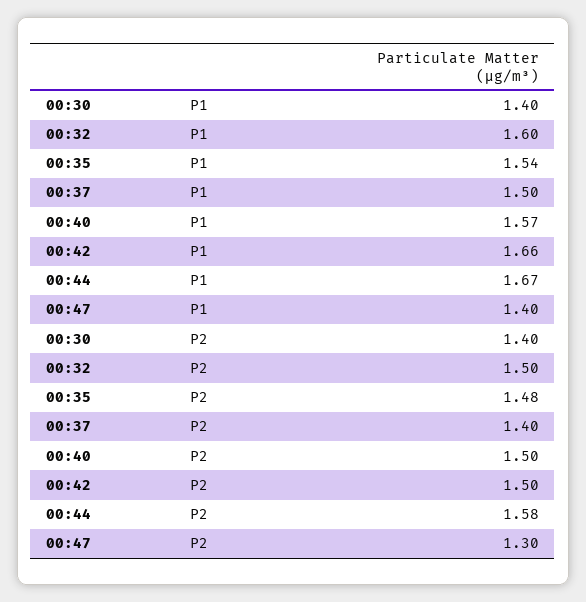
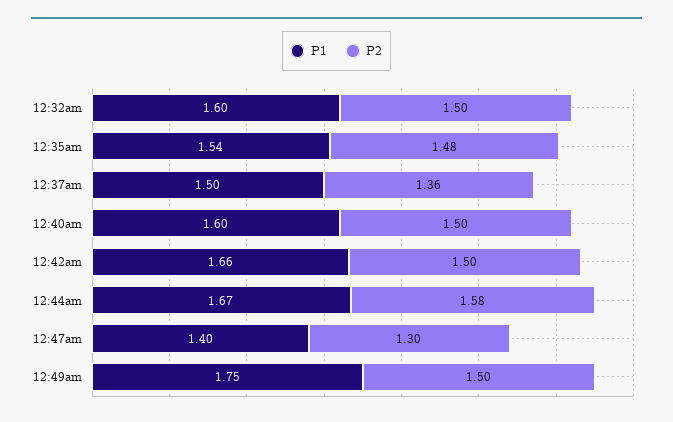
P1, 00:30: 1.4 -> none
P1, 00:40: 1.57 -> 1.6
P2, 00:30: 1.4 -> none
P2, 00:37: 1.4 -> 1.36
P1, 12:49am: none -> 1.75
P2, 12:49am: none -> 1.5

